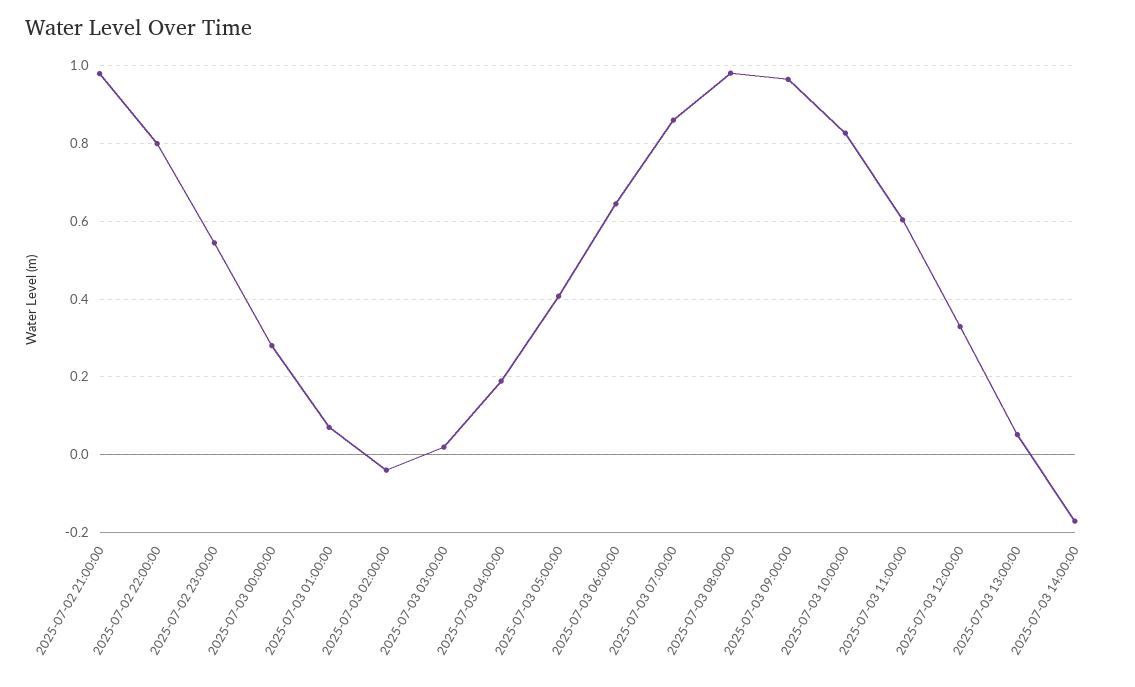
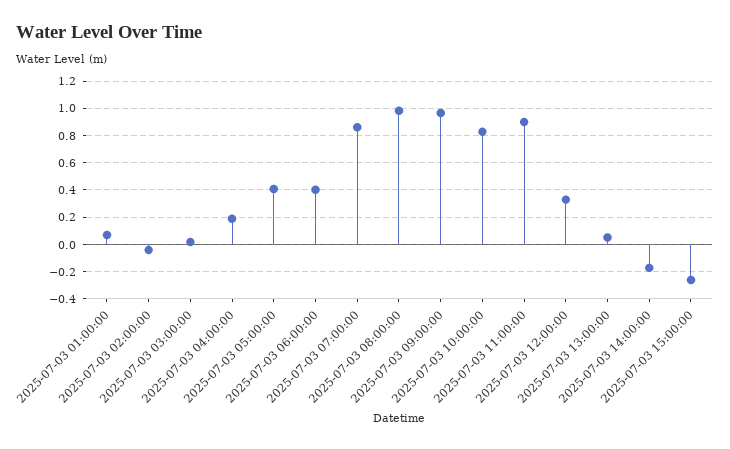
2025-07-02 21:00:00: 0.98 -> none
2025-07-02 22:00:00: 0.8 -> none
2025-07-02 23:00:00: 0.54 -> none
2025-07-03 00:00:00: 0.28 -> none
2025-07-03 06:00:00: 0.64 -> 0.4
2025-07-03 11:00:00: 0.6 -> 0.9
2025-07-03 15:00:00: none -> -0.25

